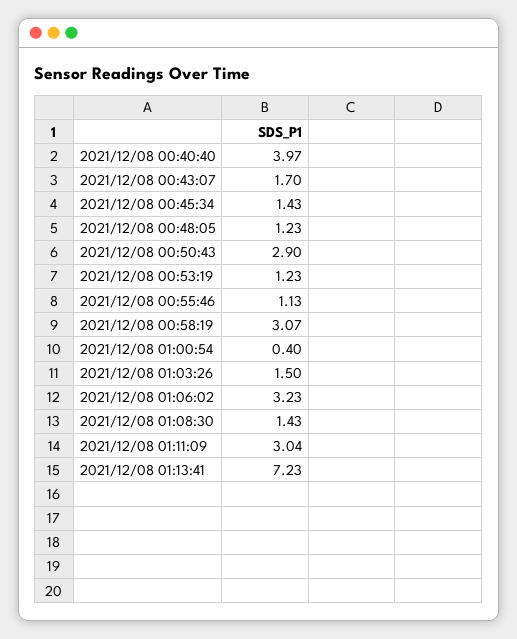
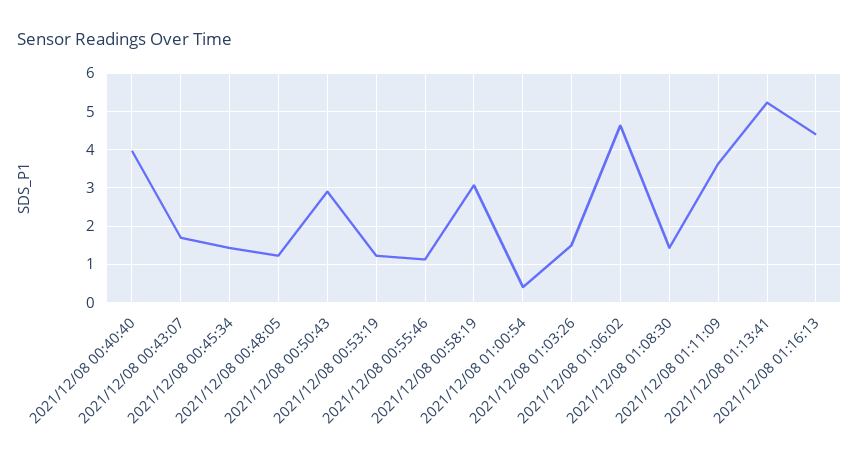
2021/12/08 01:06:02: 3.23 -> 4.6
2021/12/08 01:11:09: 3.04 -> 3.6
2021/12/08 01:13:41: 7.23 -> 5.2
2021/12/08 01:16:13: none -> 4.4

